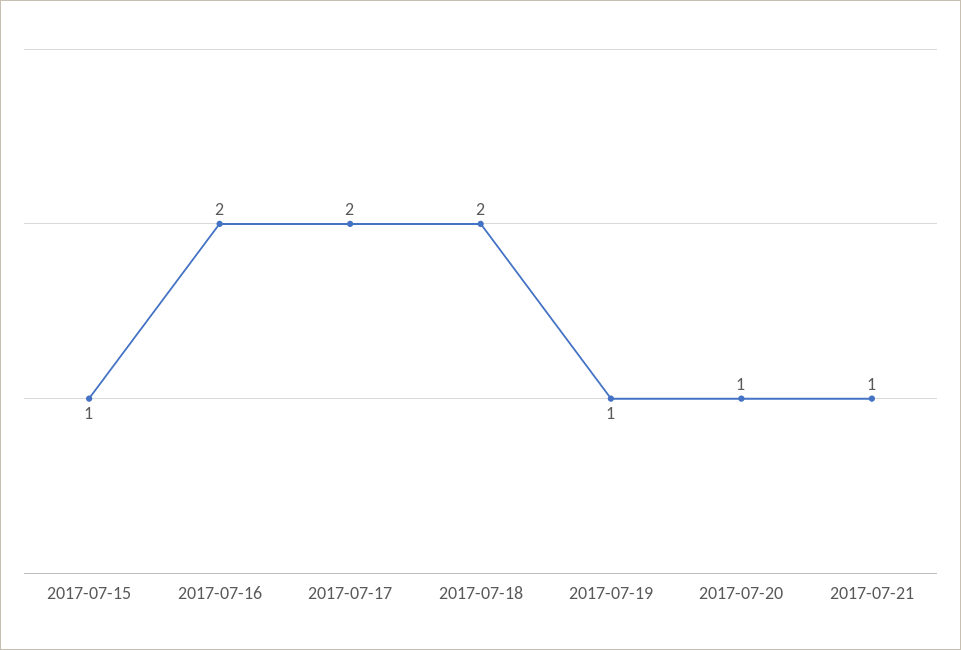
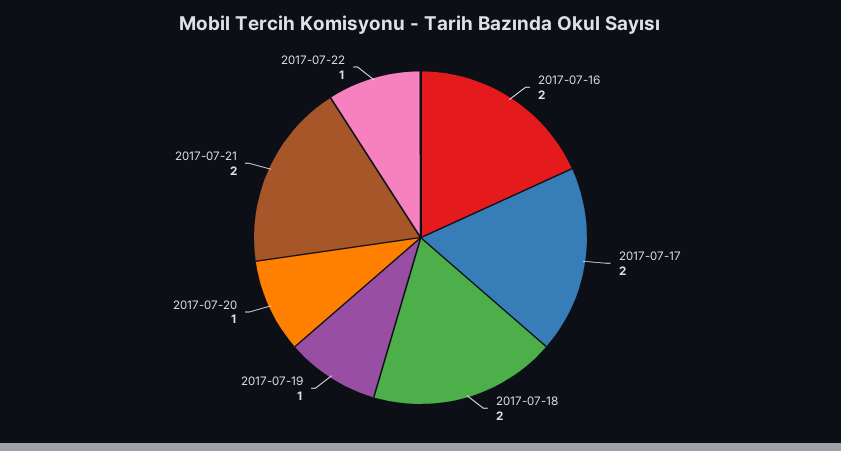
2017-07-15: 1 -> none
2017-07-21: 1 -> 2
2017-07-22: none -> 1

